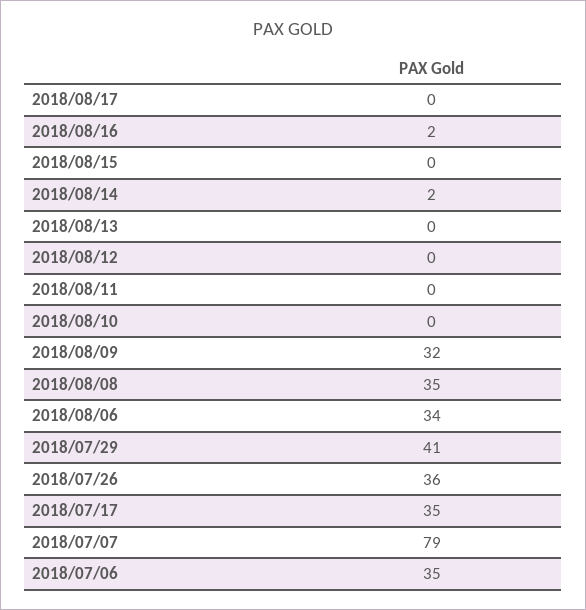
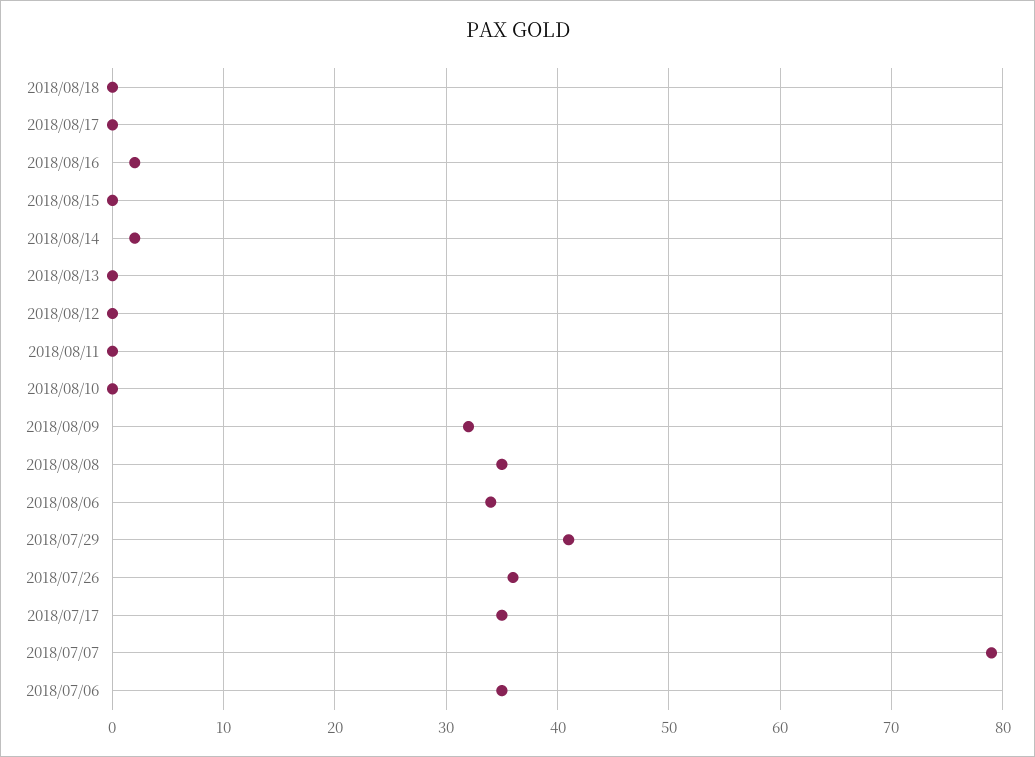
2018/08/18: none -> 0

